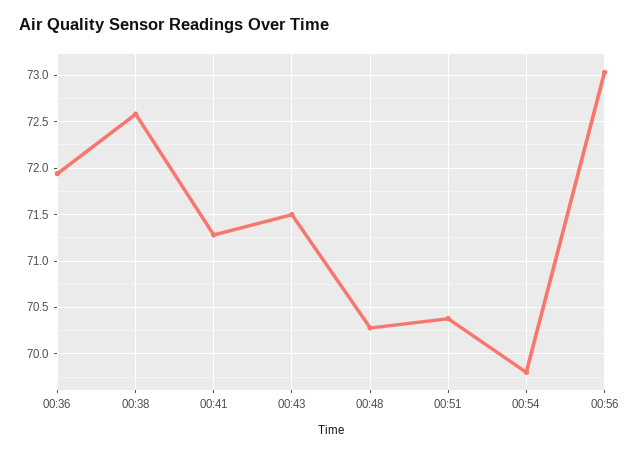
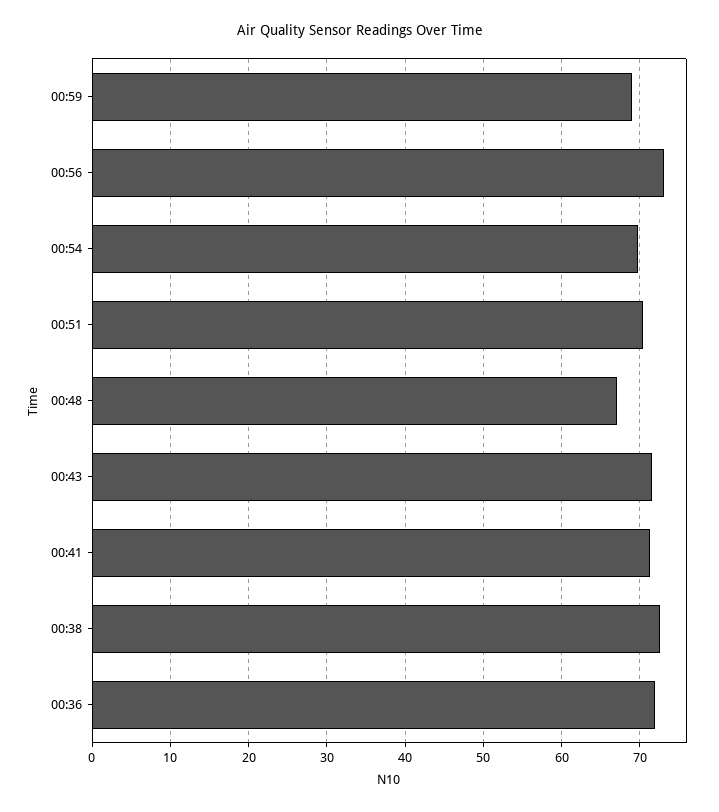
00:48: 70.3 -> 67
00:59: none -> 69

